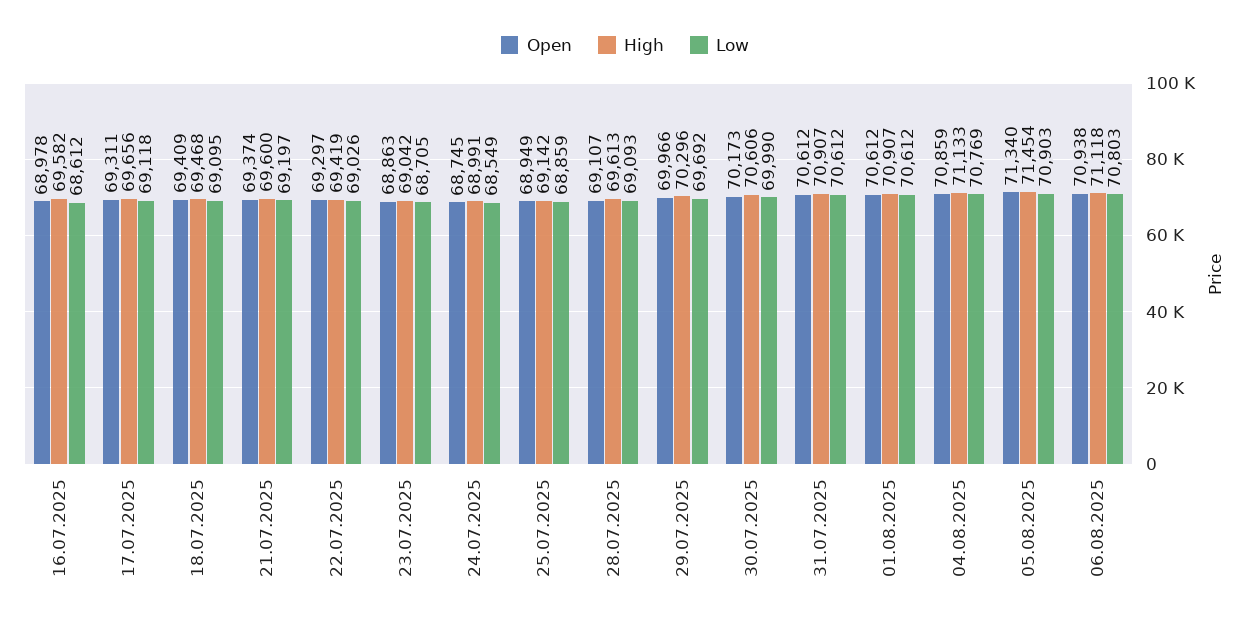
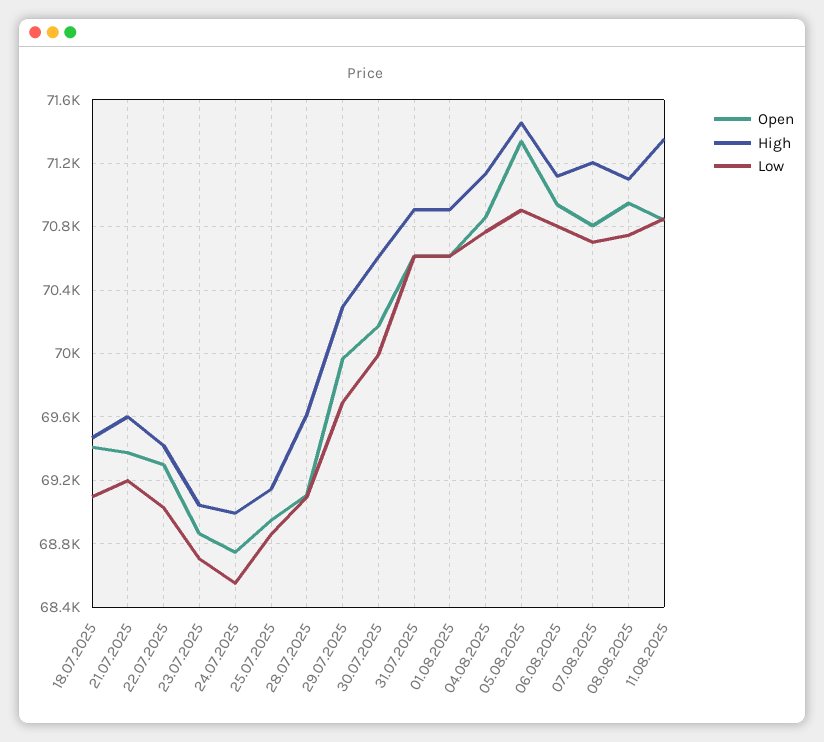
Open, 16.07.2025: 68978 -> none
High, 16.07.2025: 69582 -> none
Low, 16.07.2025: 68612 -> none
Open, 17.07.2025: 69311 -> none
High, 17.07.2025: 69656 -> none
Low, 17.07.2025: 69118 -> none
Open, 07.08.2025: none -> 70800
High, 07.08.2025: none -> 71200
Low, 07.08.2025: none -> 70700
Open, 08.08.2025: none -> 70950
High, 08.08.2025: none -> 71100
Low, 08.08.2025: none -> 70750
Open, 11.08.2025: none -> 70850
High, 11.08.2025: none -> 71350
Low, 11.08.2025: none -> 70850

